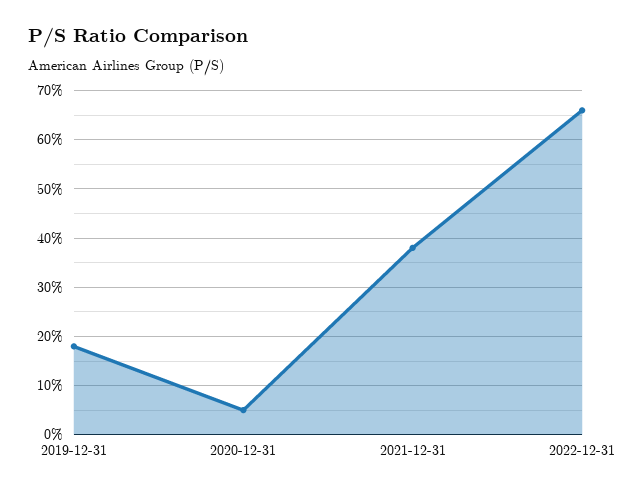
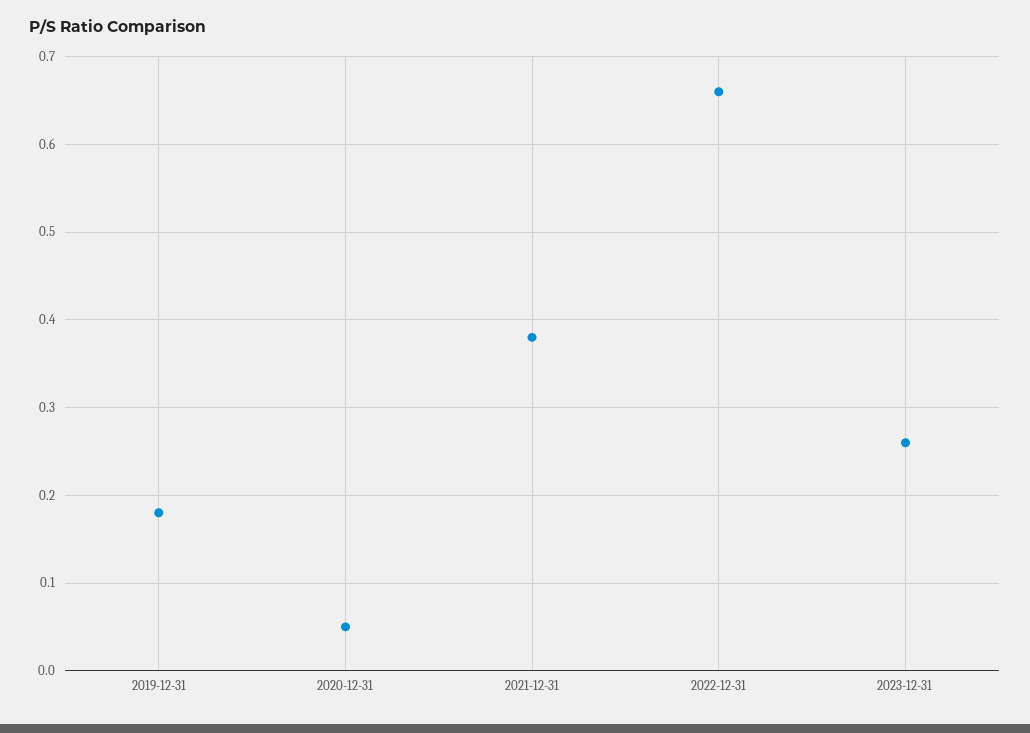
2023-12-31: none -> 0.26

